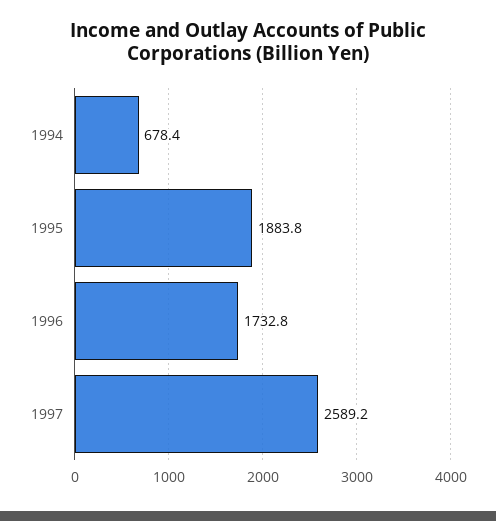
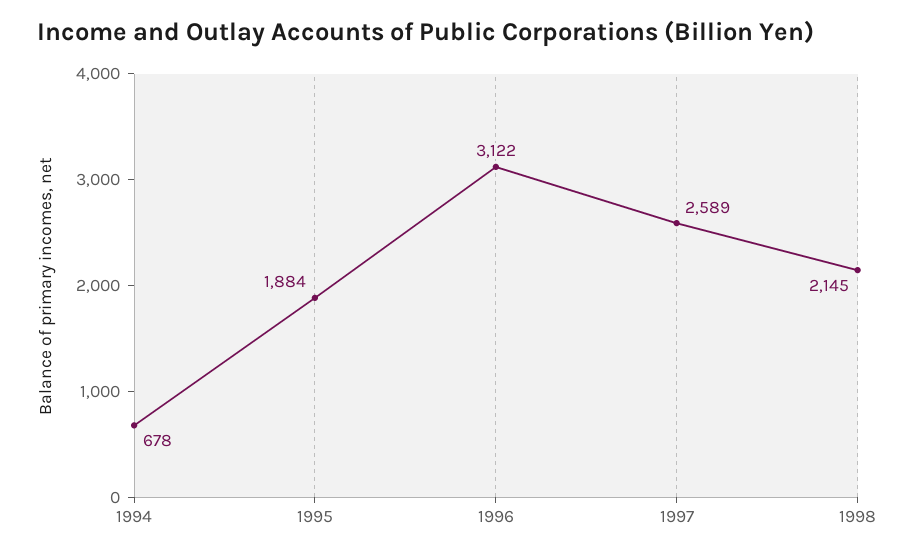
1996: 1732.8 -> 3122
1998: none -> 2145

